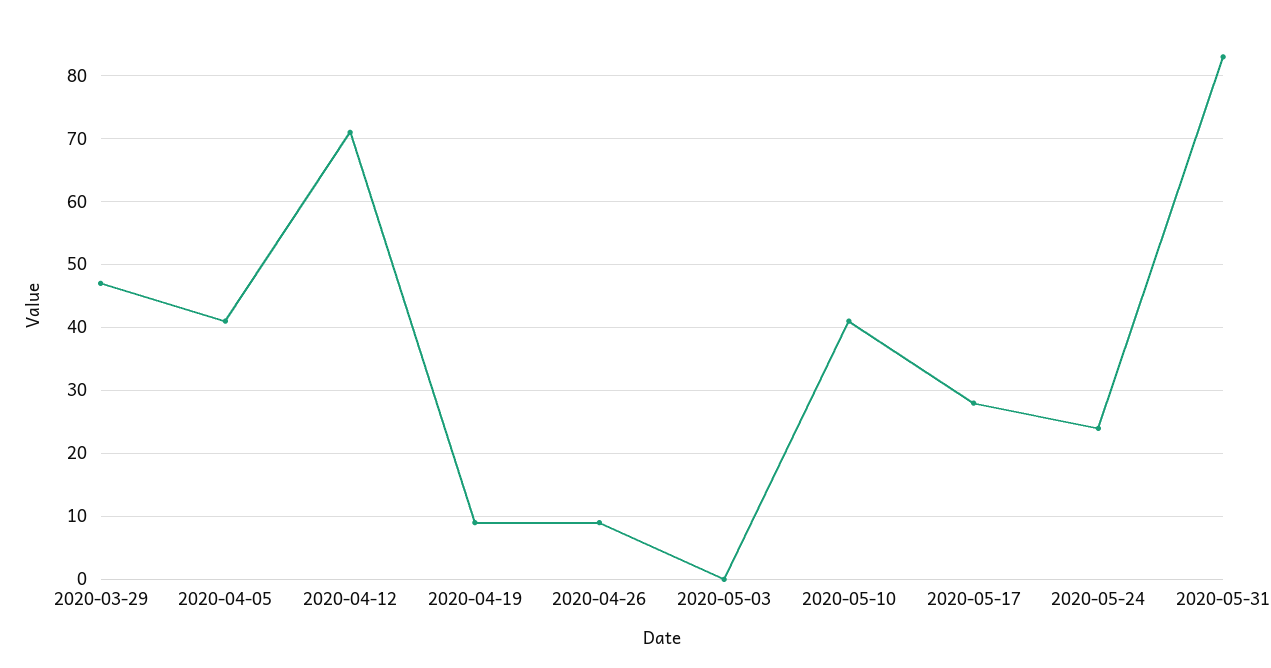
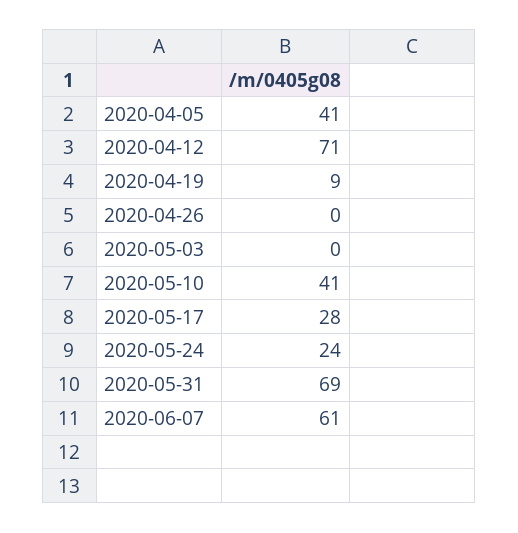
2020-03-29: 47 -> none
2020-04-26: 9 -> 0
2020-05-31: 83 -> 69
2020-06-07: none -> 61

